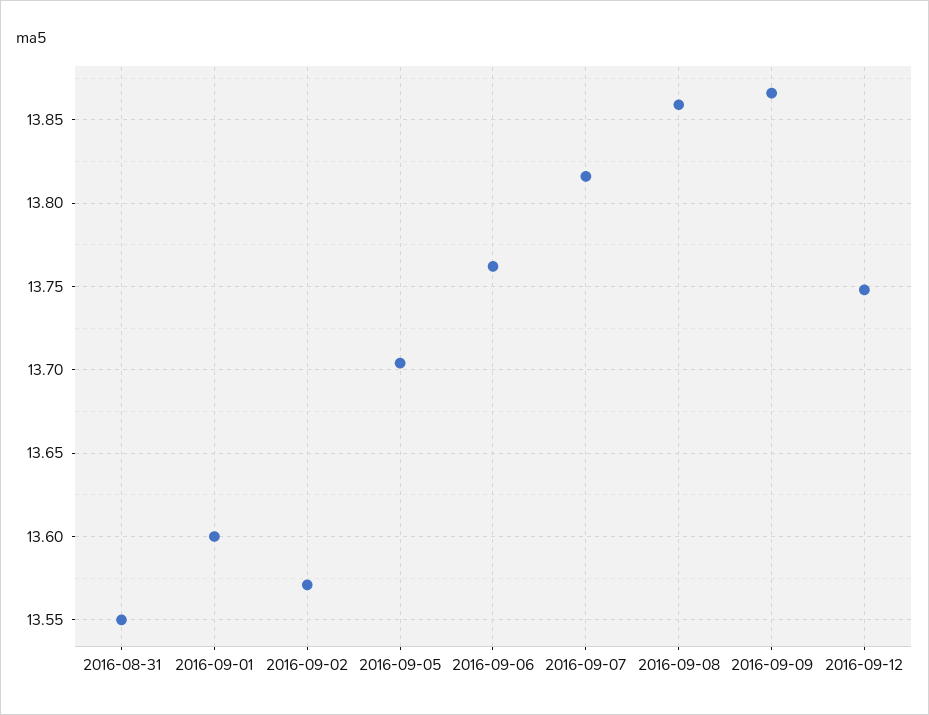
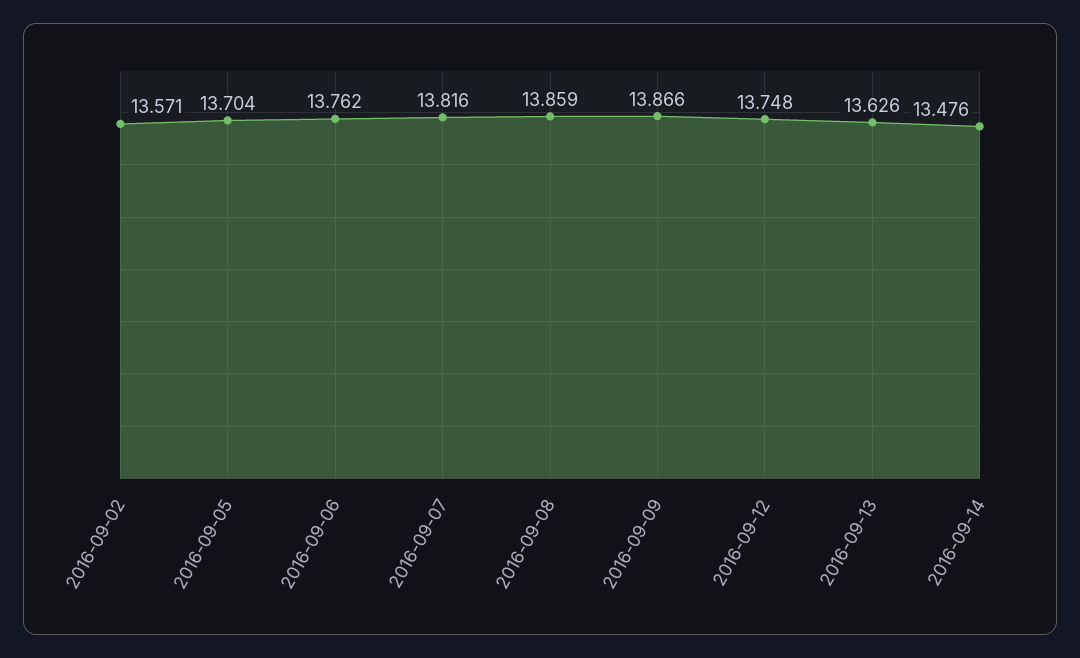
2016-08-31: 13.55 -> none
2016-09-01: 13.6 -> none
2016-09-13: none -> 13.626
2016-09-14: none -> 13.476

